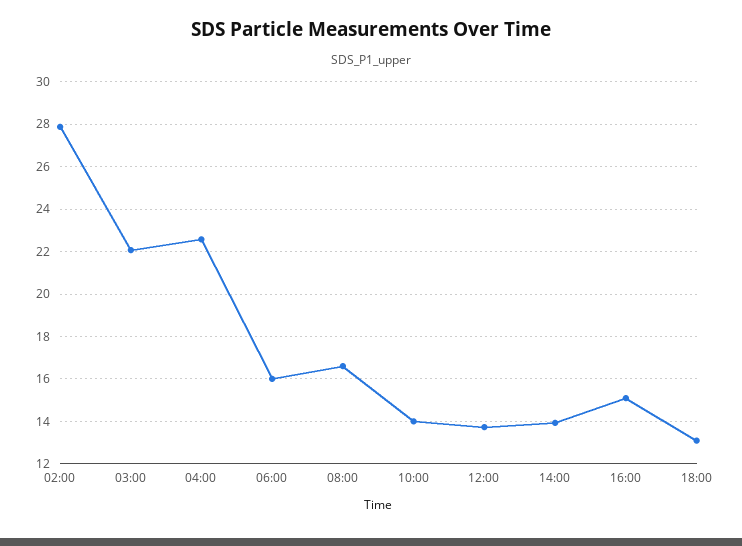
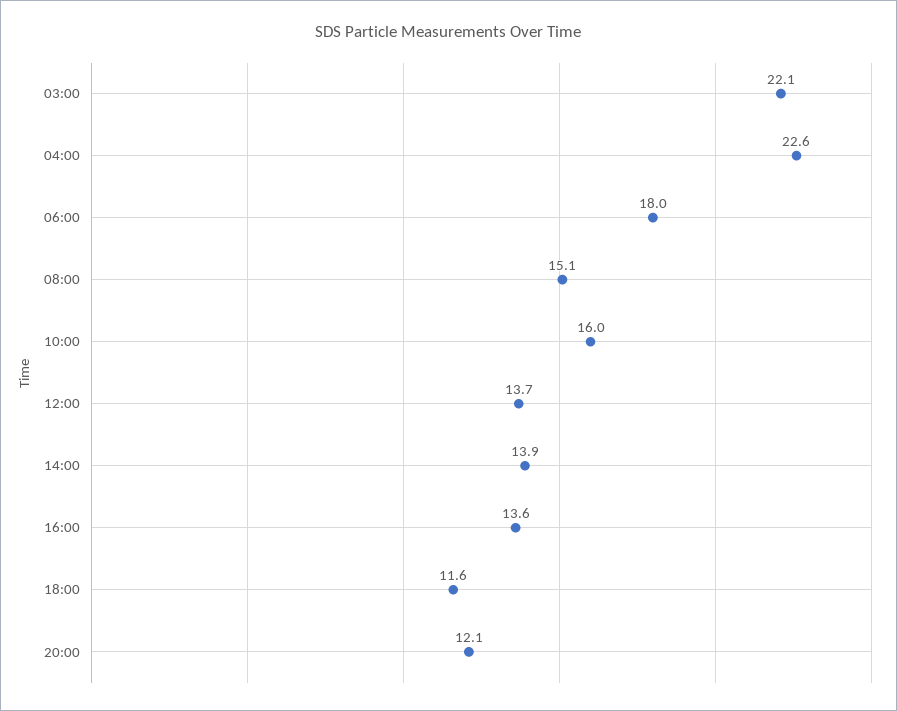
02:00: 28 -> none
06:00: 16 -> 18
08:00: 16.5 -> 15.1
10:00: 14 -> 16
16:00: 15 -> 13.6
18:00: 13 -> 11.6
20:00: none -> 12.1

